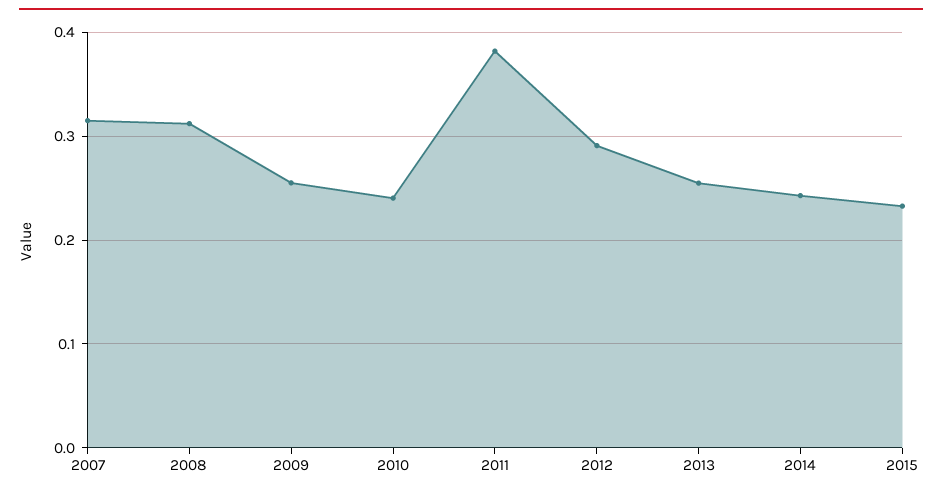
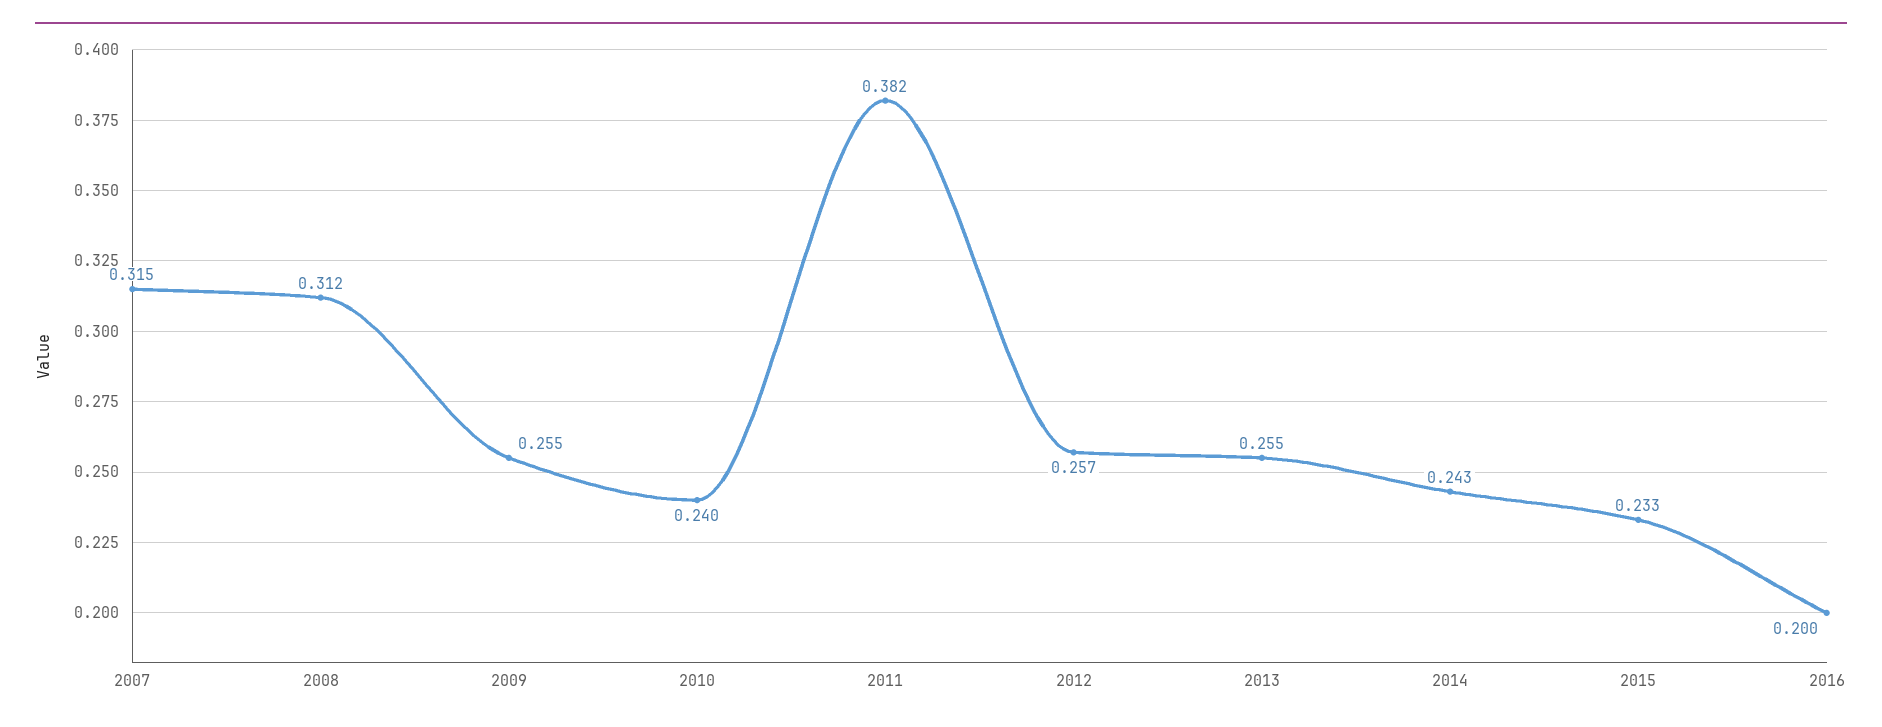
2012: 0.29 -> 0.257
2016: none -> 0.2

